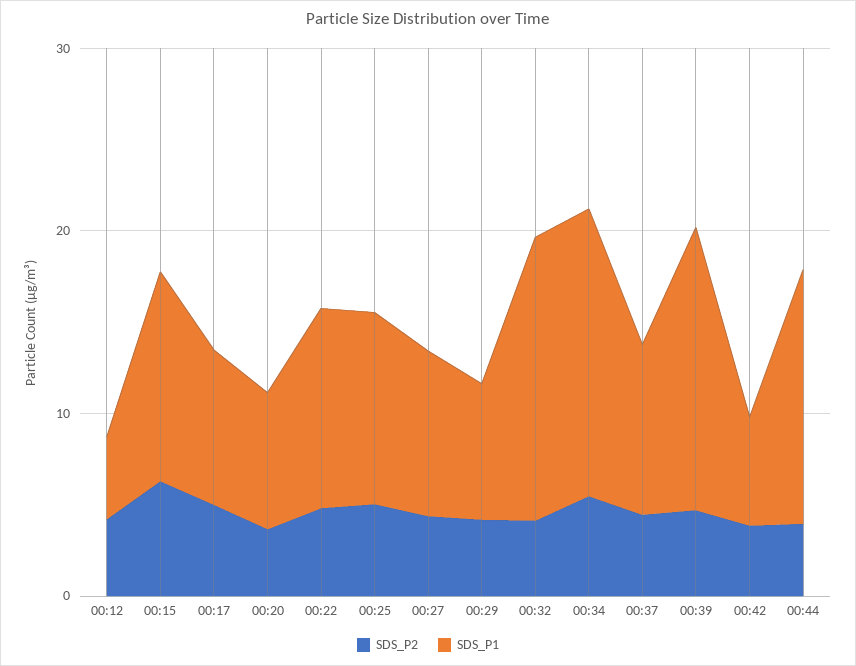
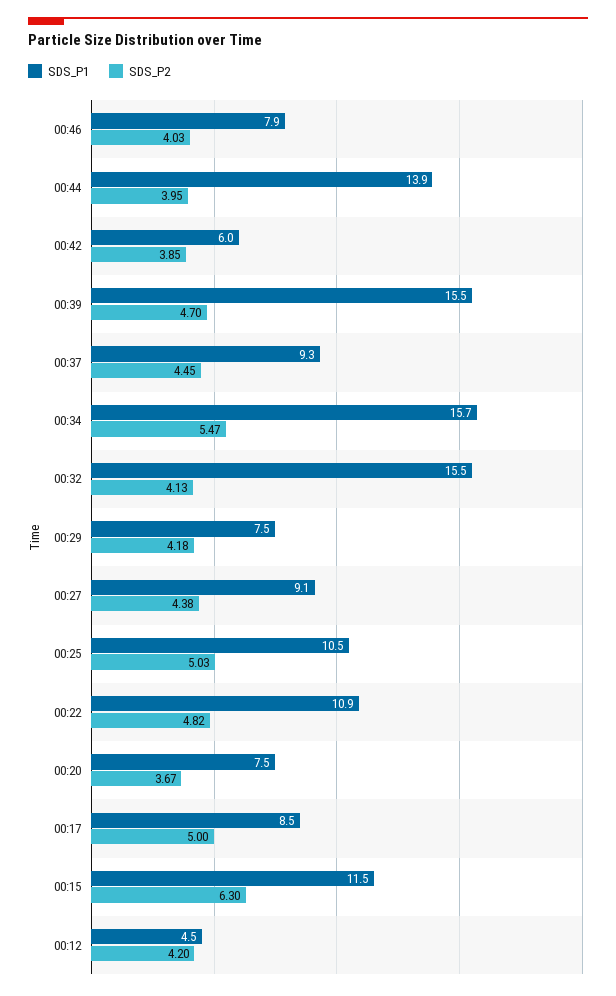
SDS_P1, 00:46: none -> 7.9
SDS_P2, 00:46: none -> 4.03

